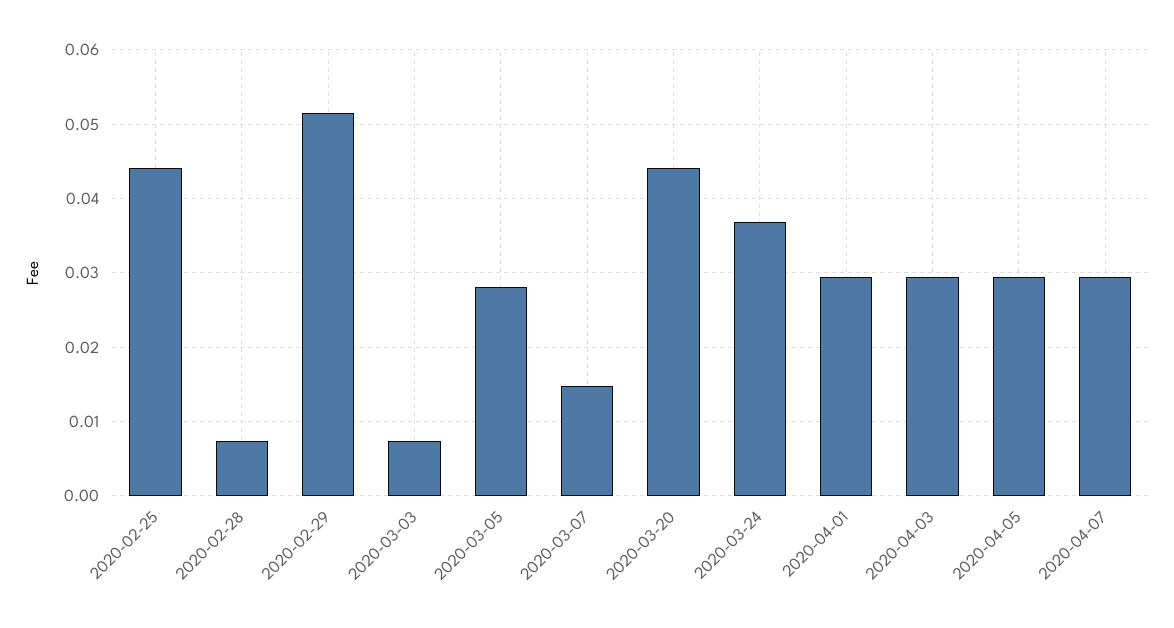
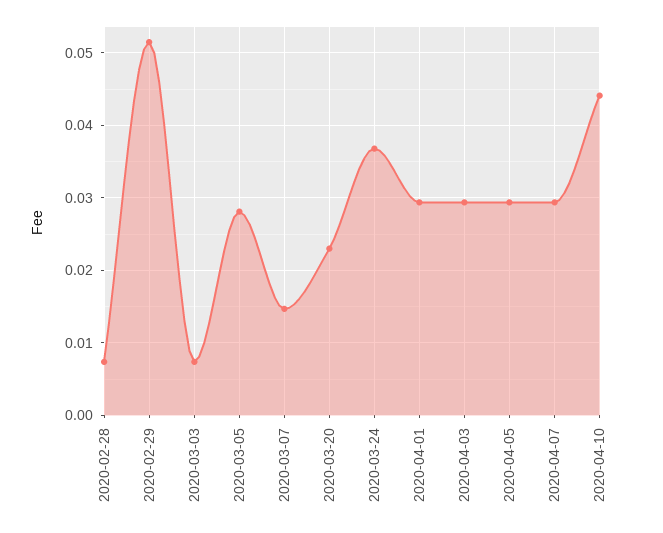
2020-02-25: 0.044 -> none
2020-03-20: 0.044 -> 0.023
2020-04-10: none -> 0.044

